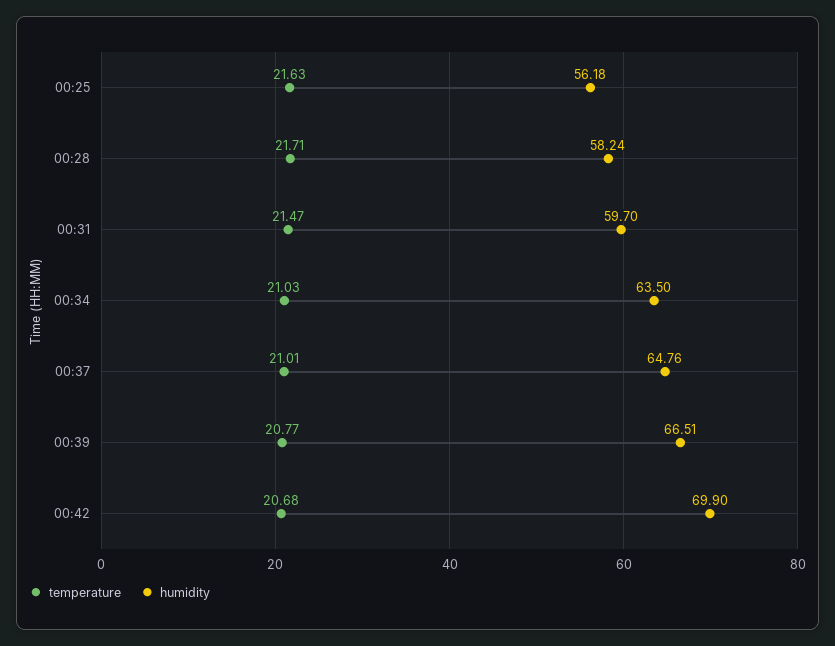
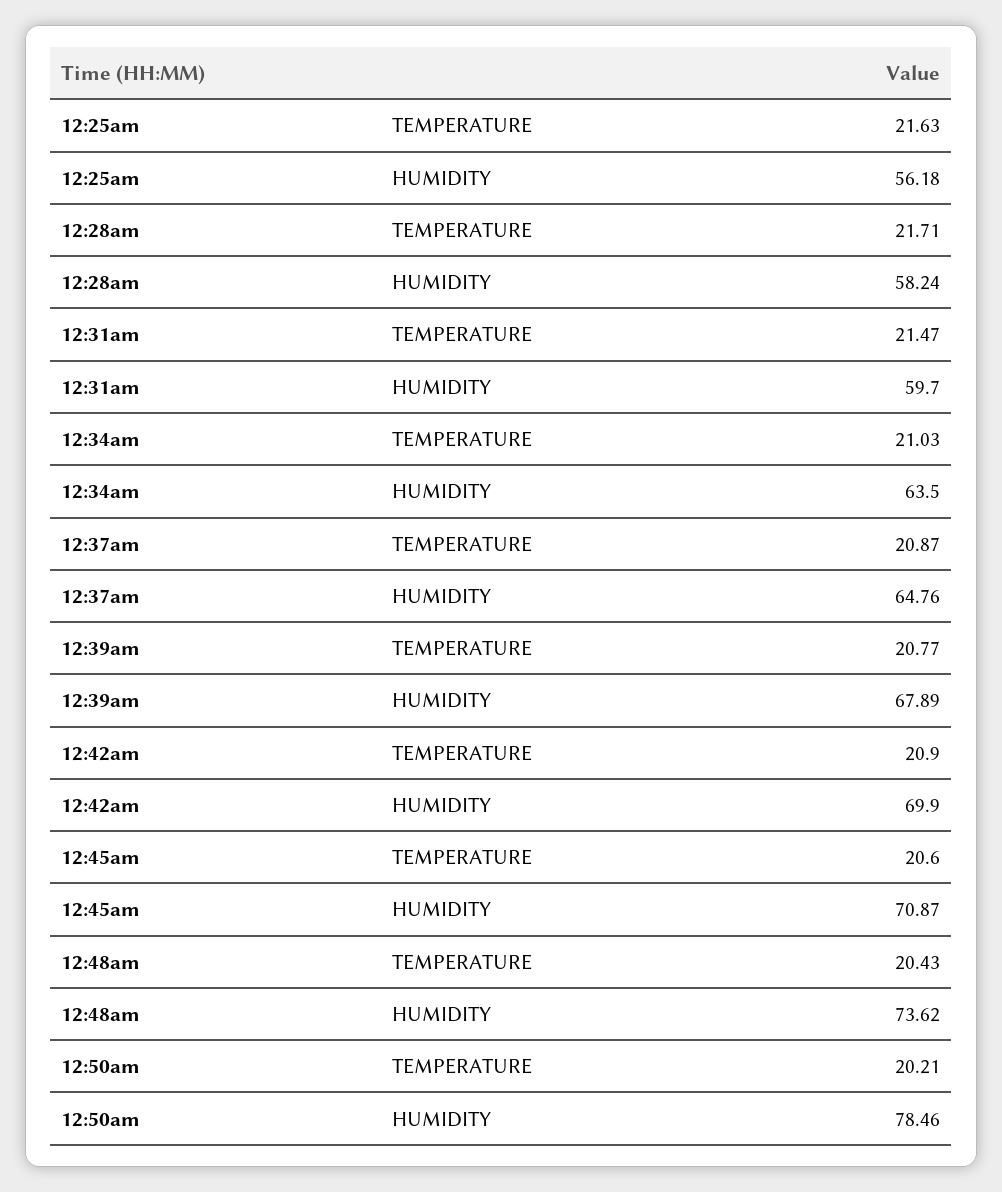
temperature, 00:37: 21.01 -> 20.87
humidity, 00:39: 66.51 -> 67.89
temperature, 00:42: 20.68 -> 20.9
temperature, 12:45am: none -> 20.6
humidity, 12:45am: none -> 70.87
temperature, 12:48am: none -> 20.43
humidity, 12:48am: none -> 73.62
temperature, 12:50am: none -> 20.21
humidity, 12:50am: none -> 78.46

